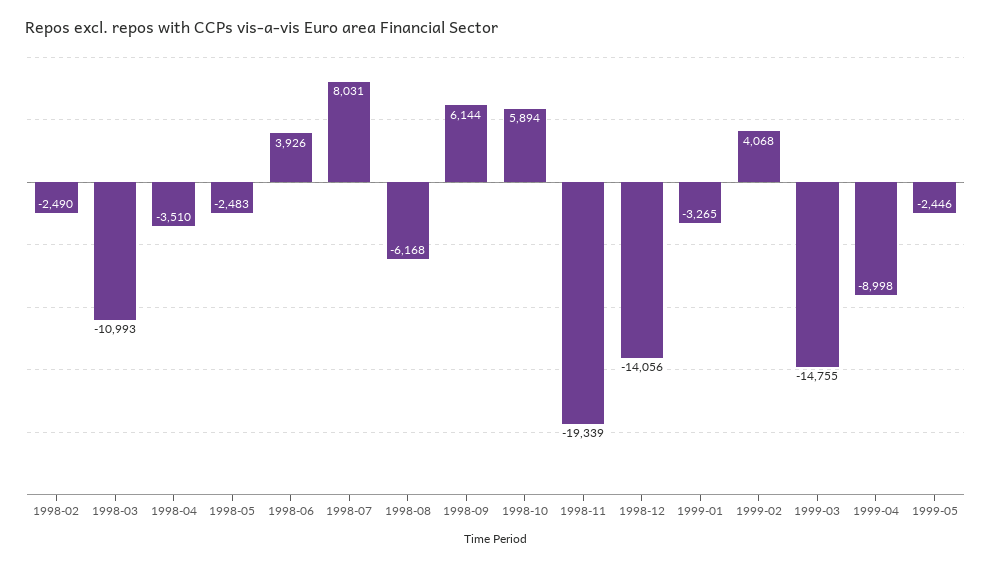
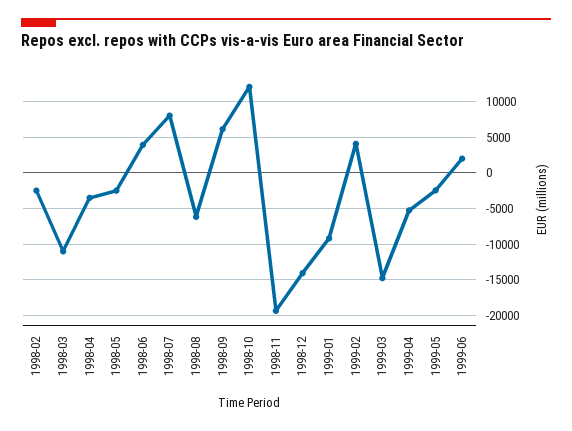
1998-10: 5894 -> 12000
1999-01: -3265 -> -9000
1999-04: -8998 -> -5000
1999-06: none -> 2000

